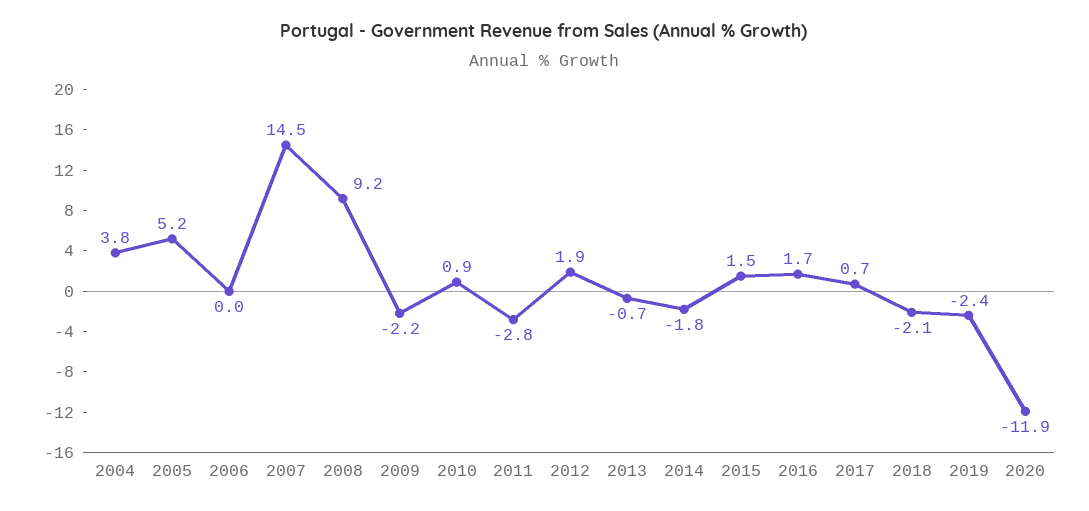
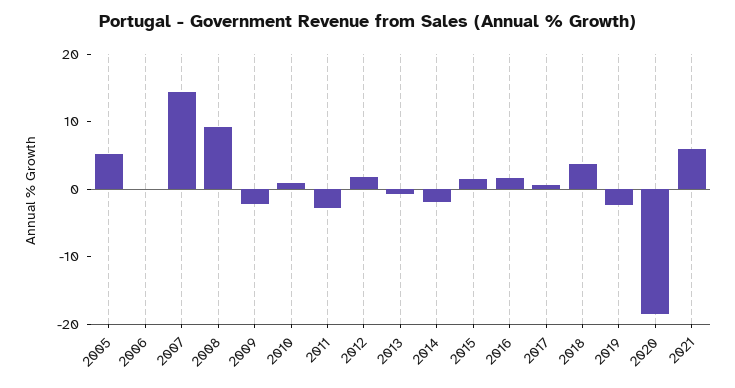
2004: 3.8 -> none
2018: -2.1 -> 4
2020: -11.9 -> -18
2021: none -> 6

